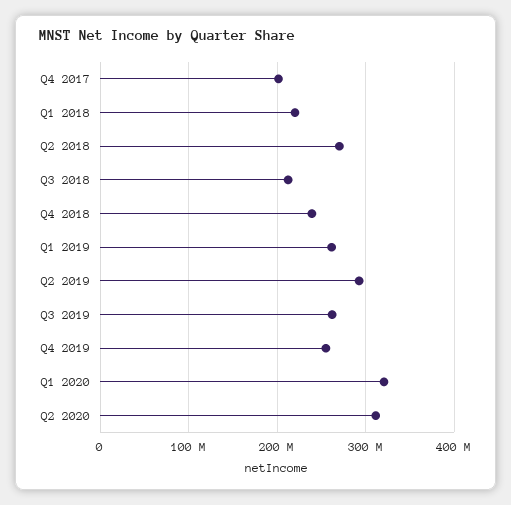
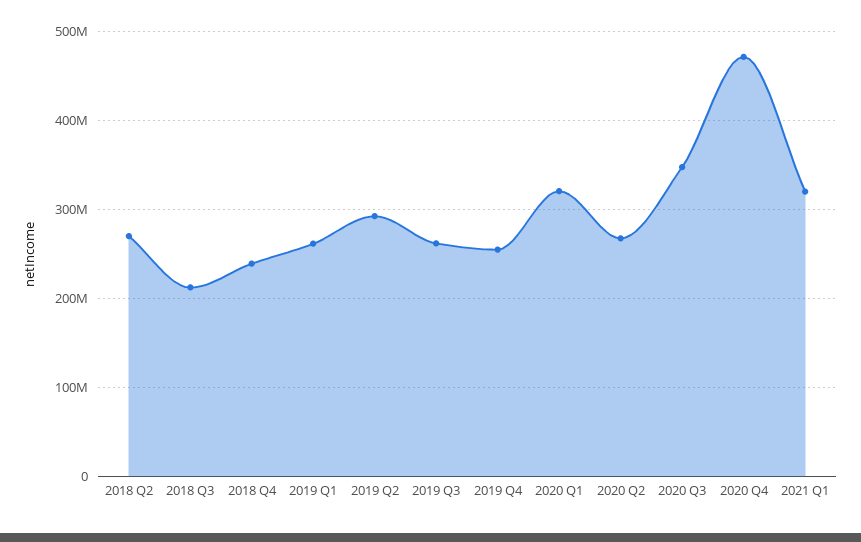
Q4 2017: 200000000 -> none
Q1 2018: 220000000 -> none
Q2 2020: 310000000 -> 270000000
2020 Q3: none -> 350000000
2020 Q4: none -> 470000000
2021 Q1: none -> 320000000

